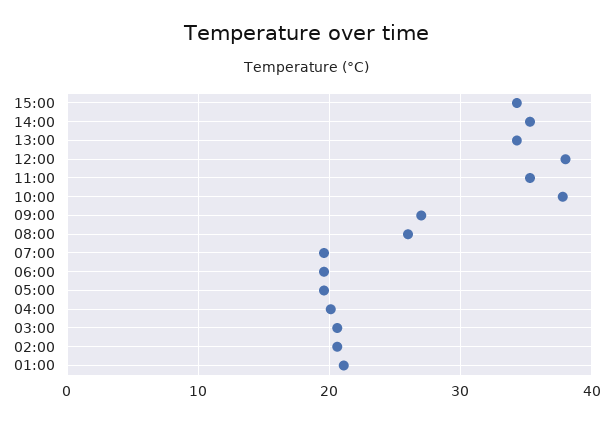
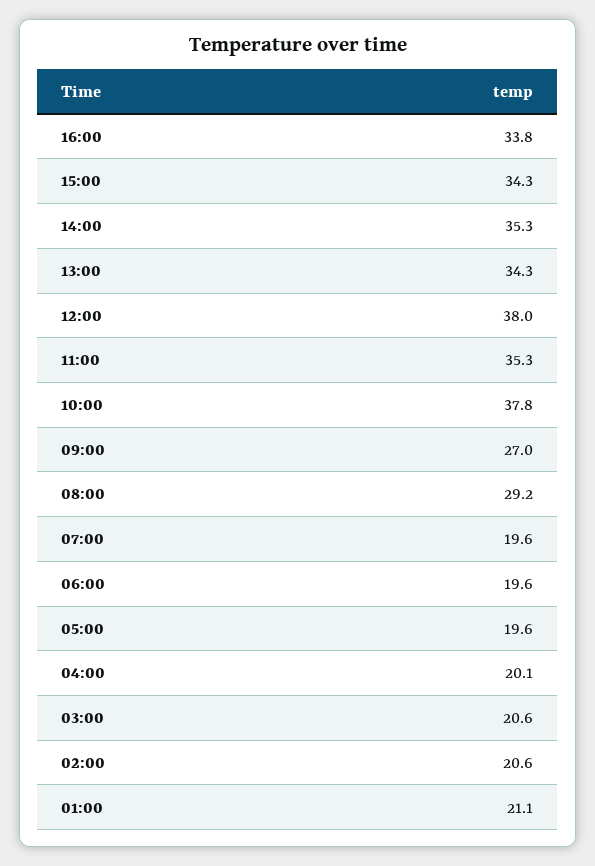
08:00: 26 -> 29.2
16:00: none -> 33.8

